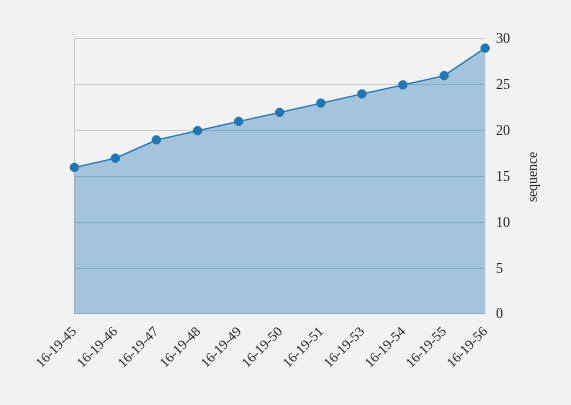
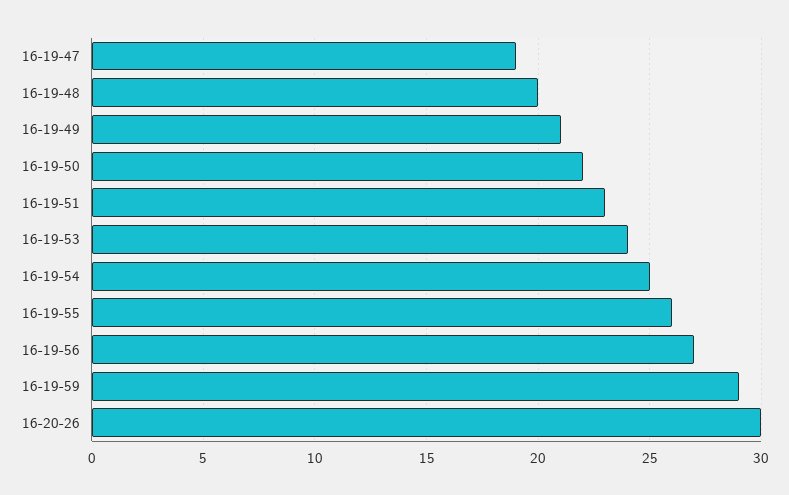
16-19-45: 16 -> none
16-19-46: 17 -> none
16-19-56: 29 -> 27
16-19-59: none -> 29
16-20-26: none -> 30

